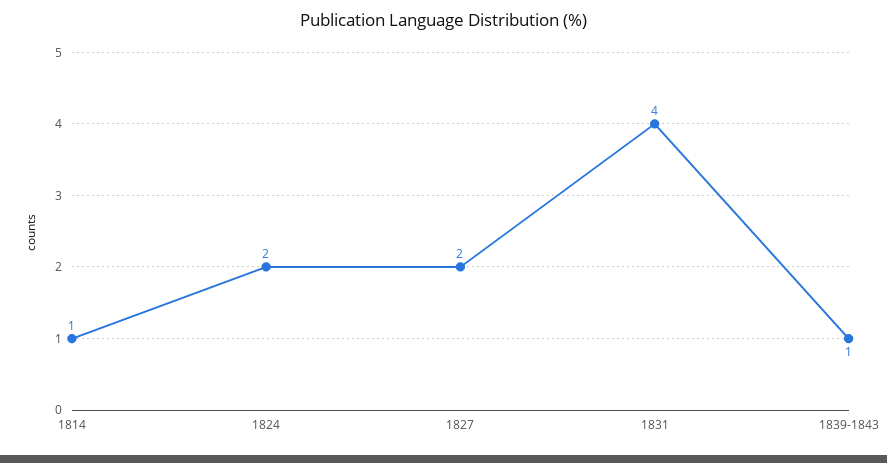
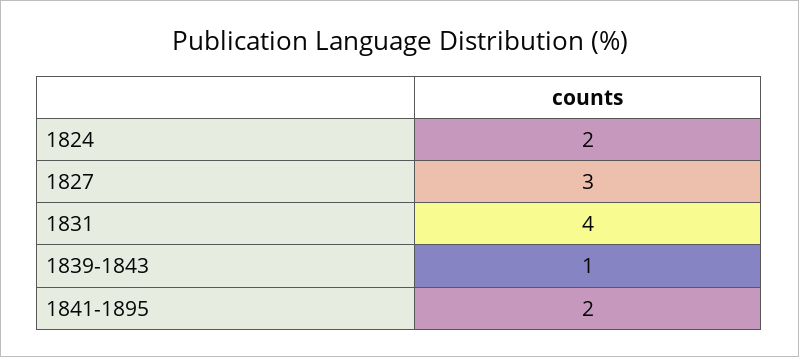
1814: 1 -> none
1827: 2 -> 3
1841-1895: none -> 2

